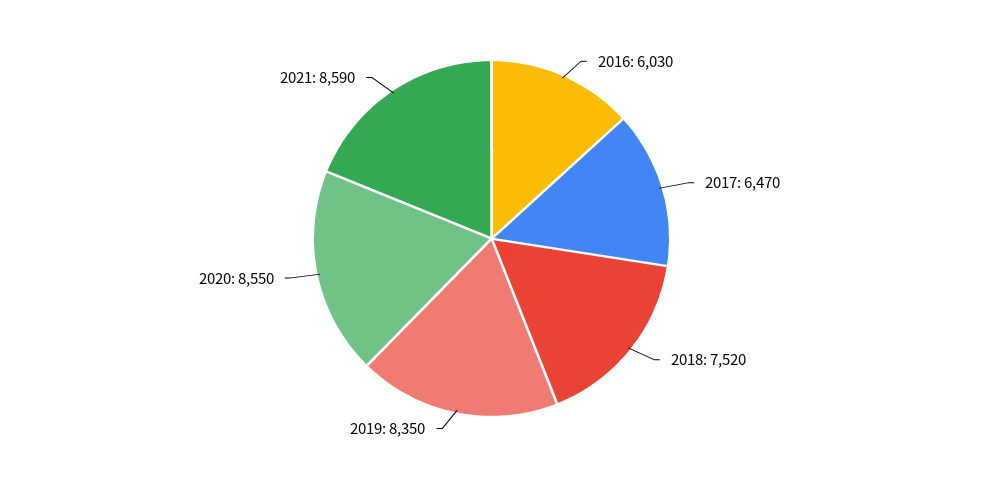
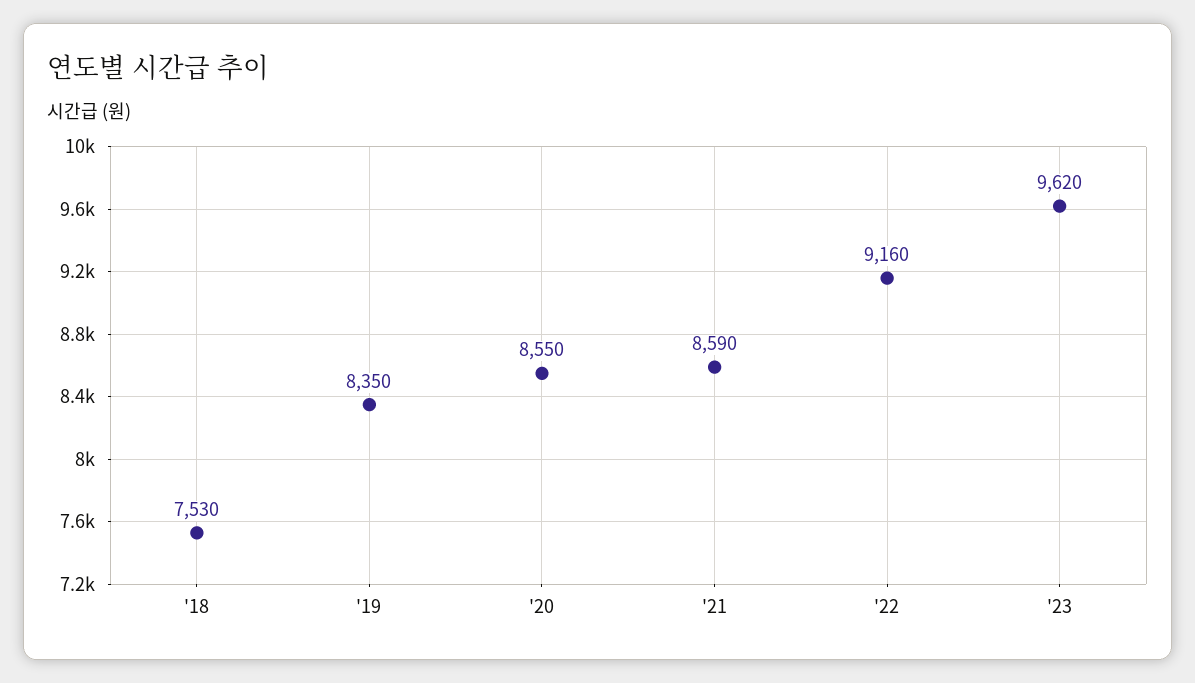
2016: 6030 -> none
2017: 6470 -> none
2018: 7520 -> 7530
'22: none -> 9160
'23: none -> 9620

